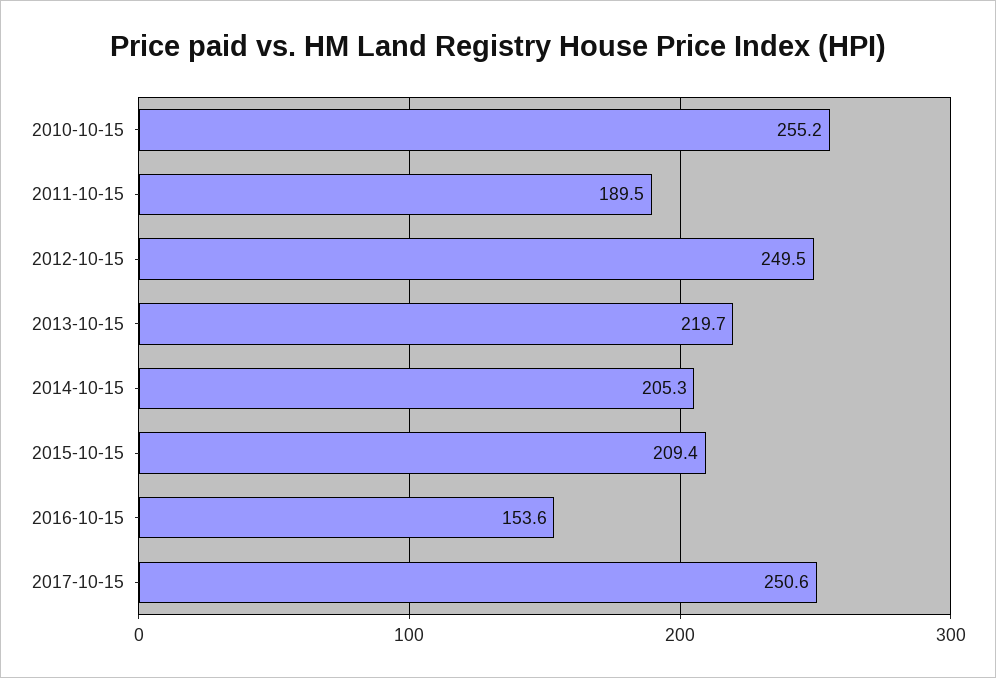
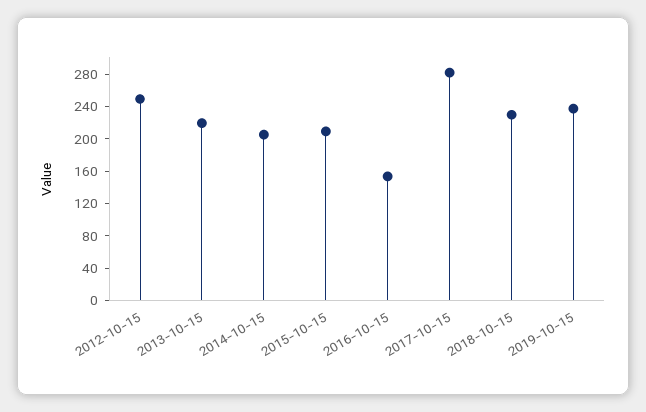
2010-10-15: 255.2 -> none
2011-10-15: 189.5 -> none
2017-10-15: 250.6 -> 280
2018-10-15: none -> 230
2019-10-15: none -> 240

